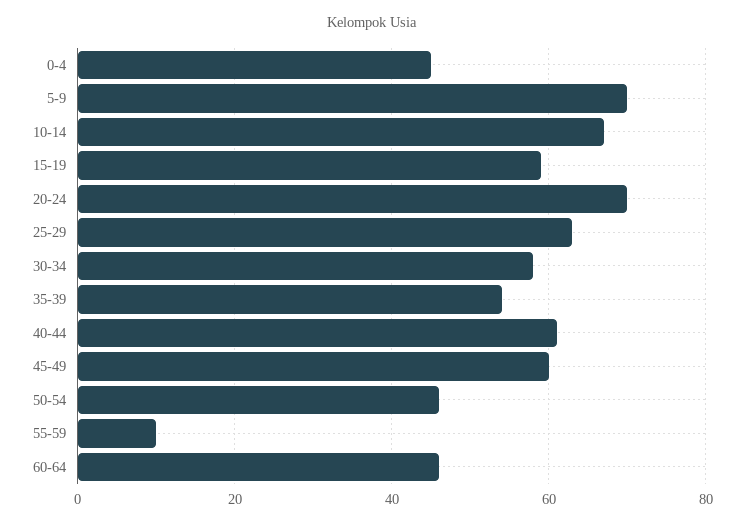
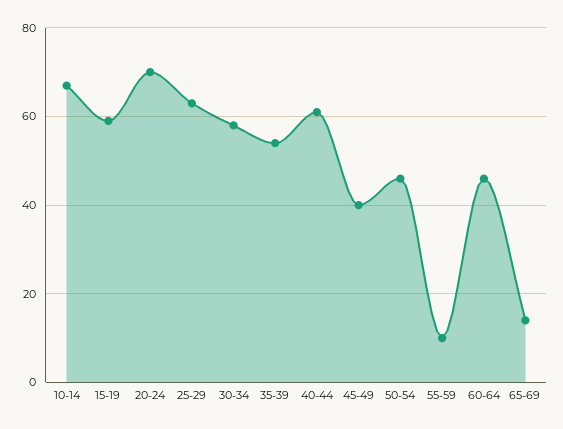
0-4: 45 -> none
5-9: 70 -> none
45-49: 60 -> 40
65-69: none -> 15

